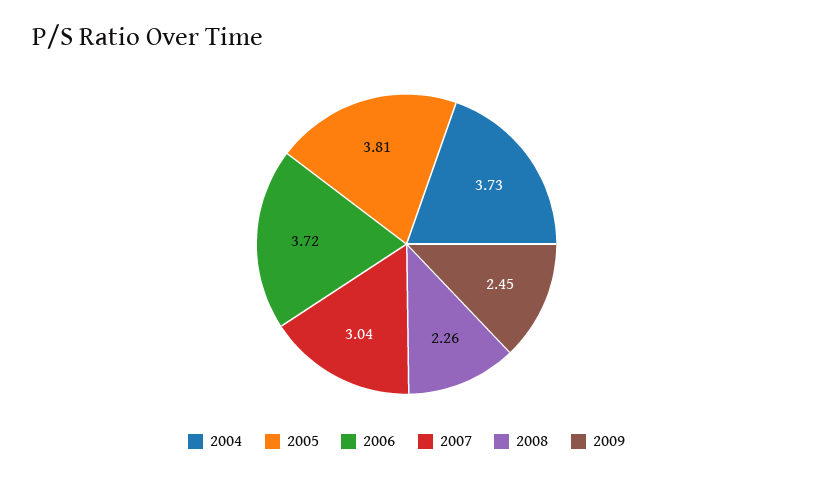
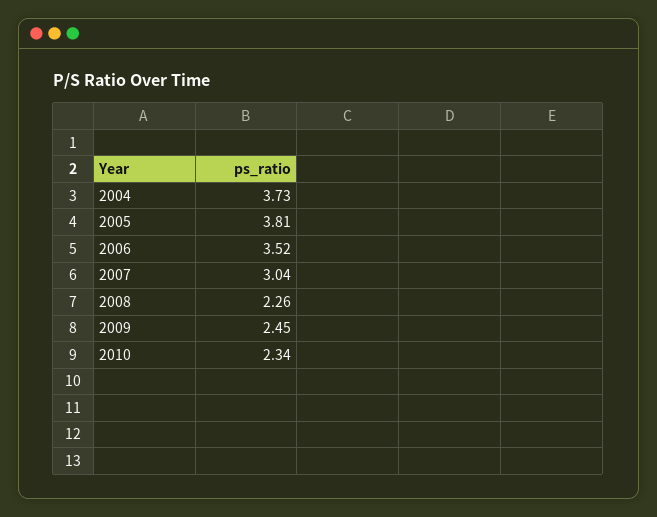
2006: 3.72 -> 3.52
2010: none -> 2.34

